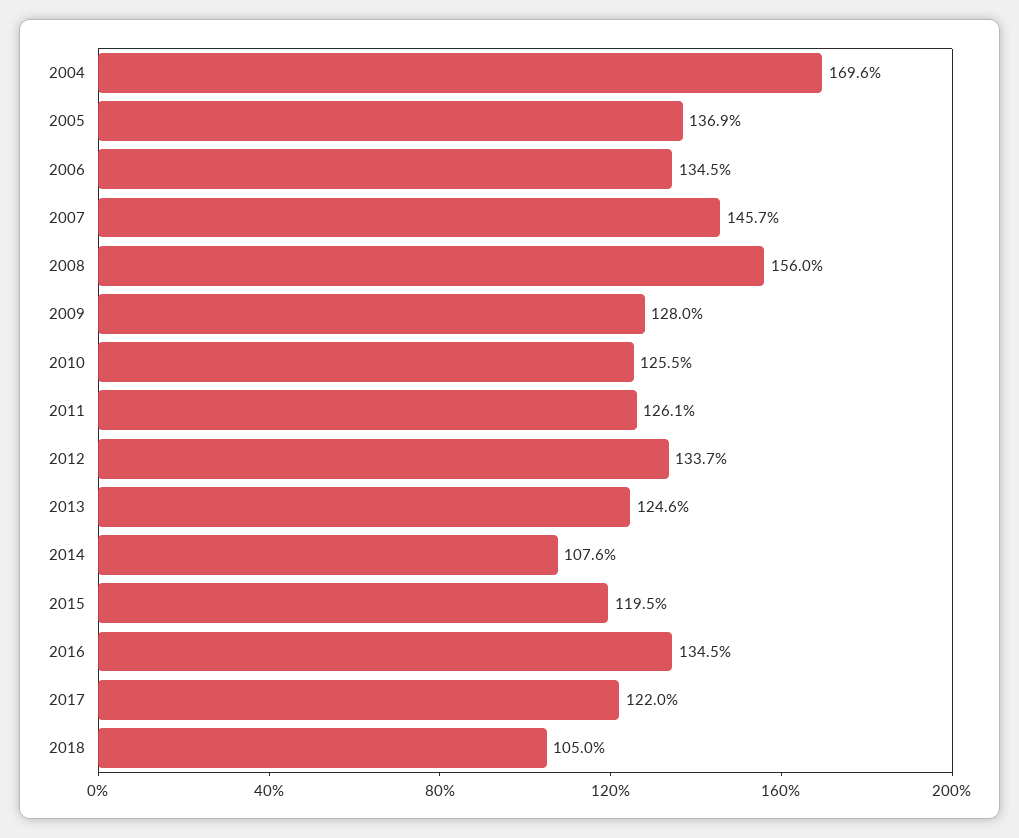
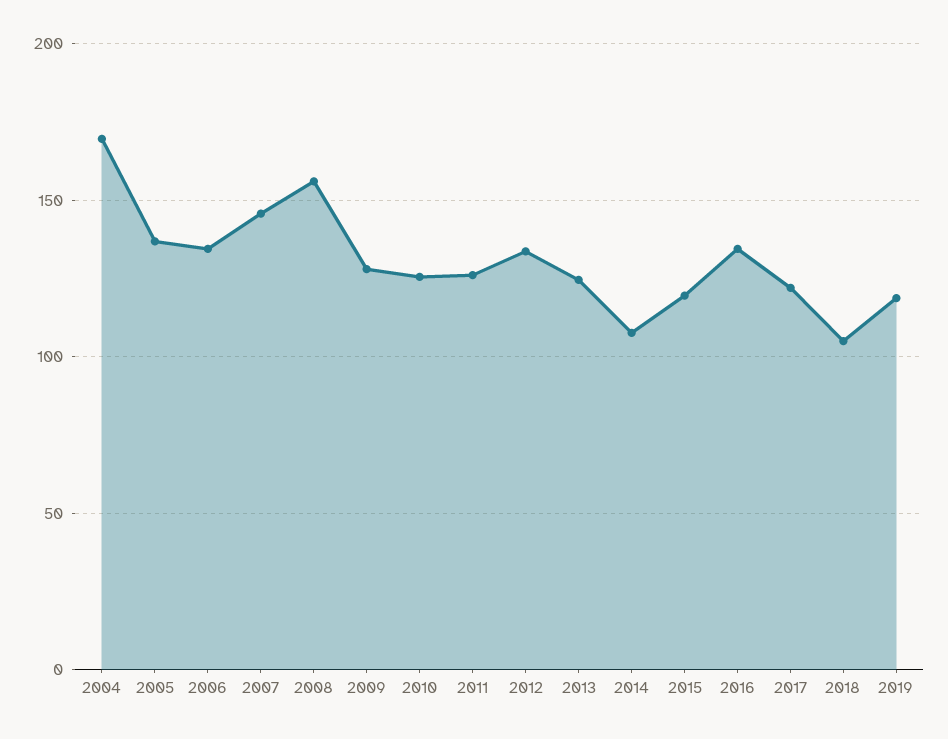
2019: none -> 120

